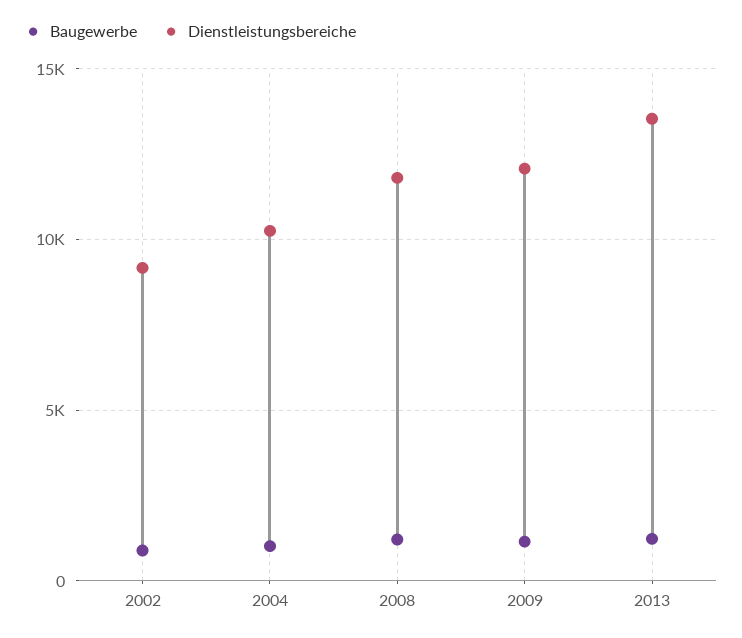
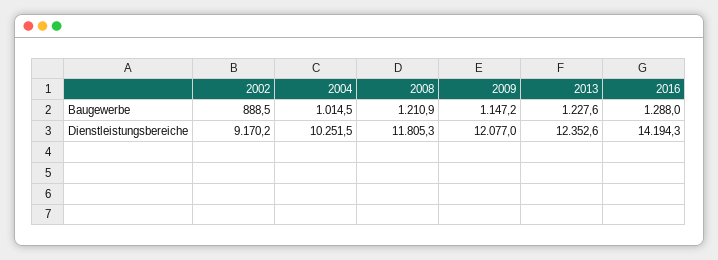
Dienstleistungsbereiche, 2013: 13500 -> 12352.6
Baugewerbe, 2016: none -> 1288
Dienstleistungsbereiche, 2016: none -> 14194.3

